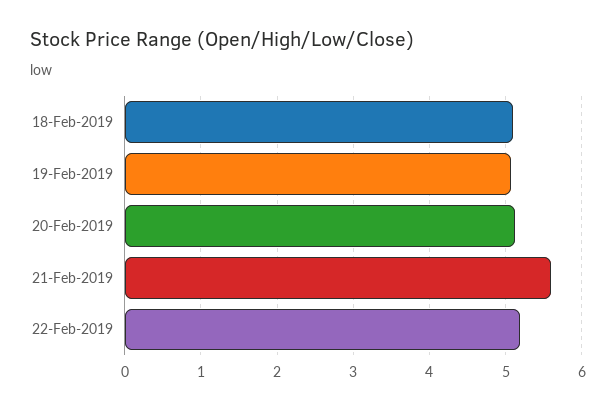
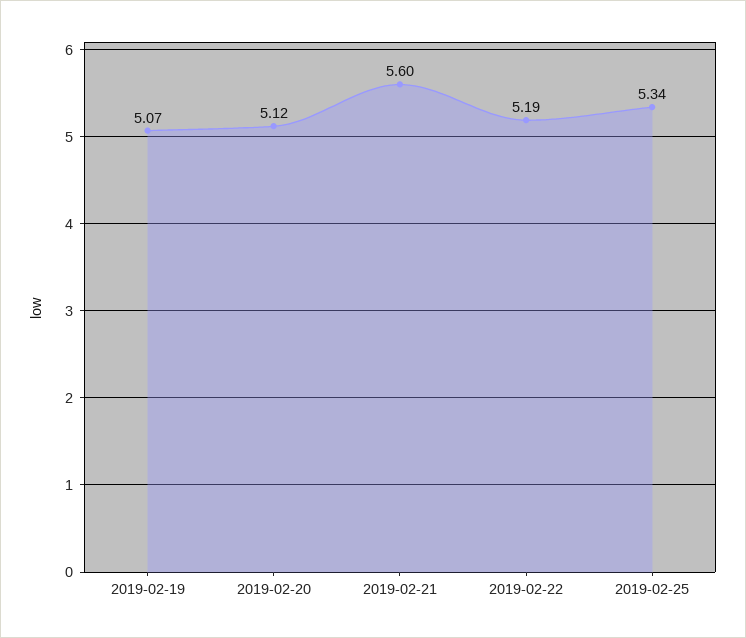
18-Feb-2019: 5.1 -> none
2019-02-25: none -> 5.34

